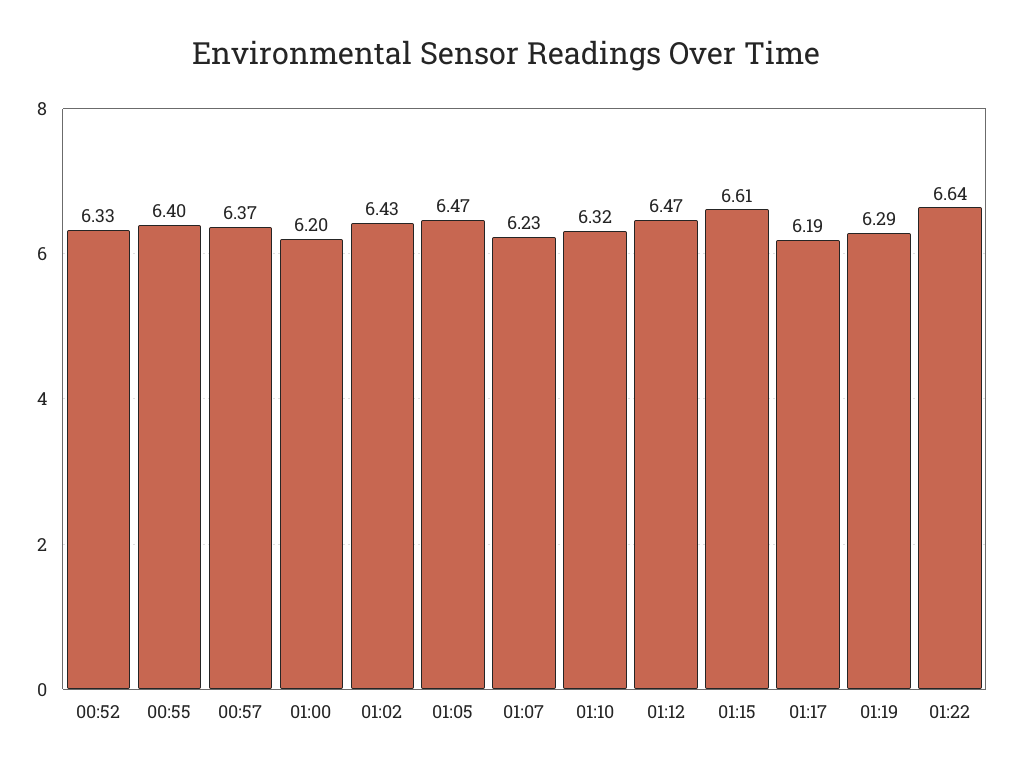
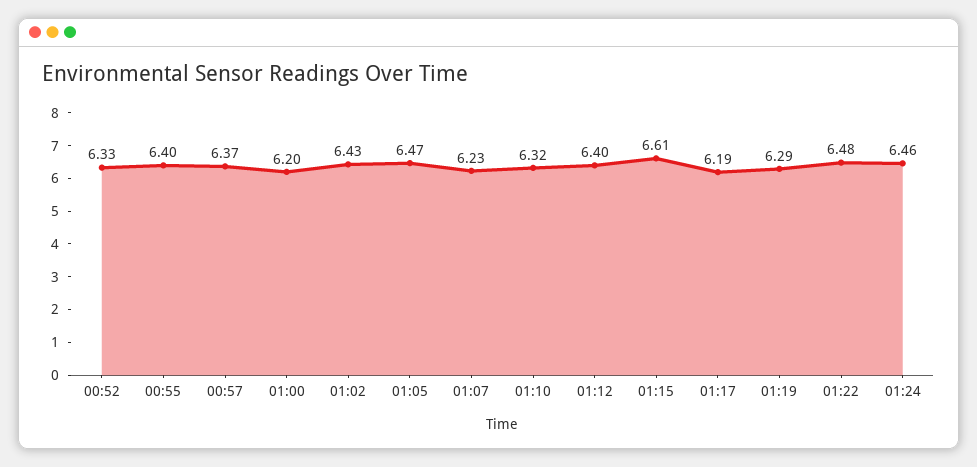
01:12: 6.47 -> 6.4
01:22: 6.64 -> 6.48
01:24: none -> 6.46

